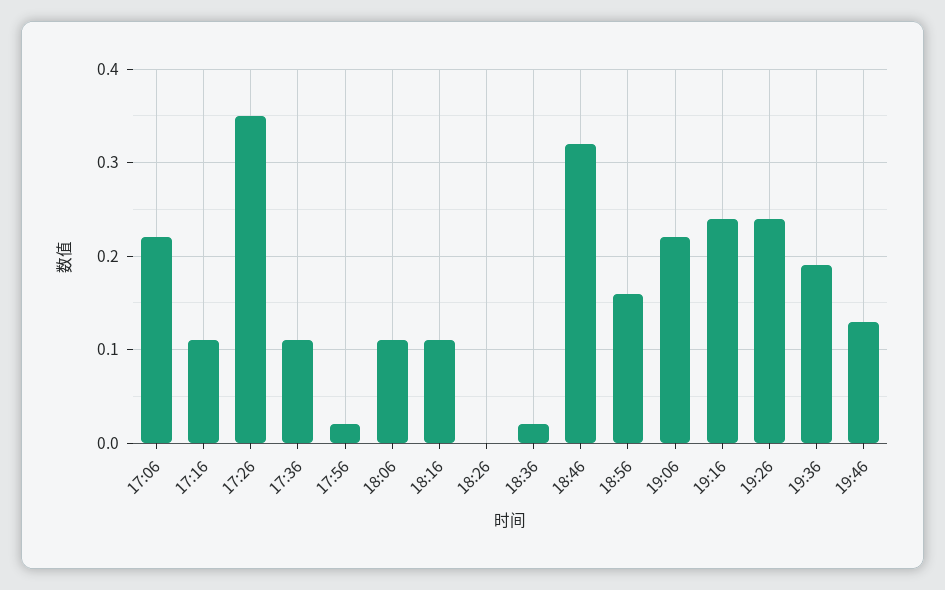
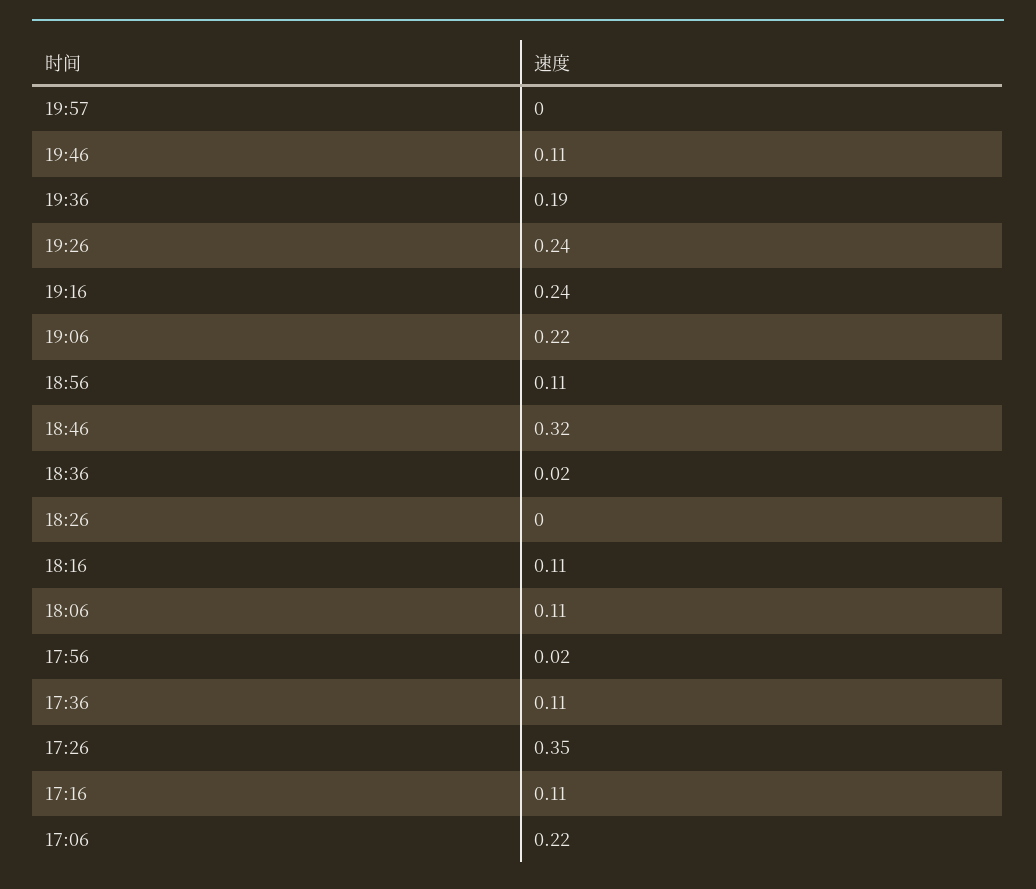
18:56: 0.16 -> 0.11
19:46: 0.13 -> 0.11
19:57: none -> 0

